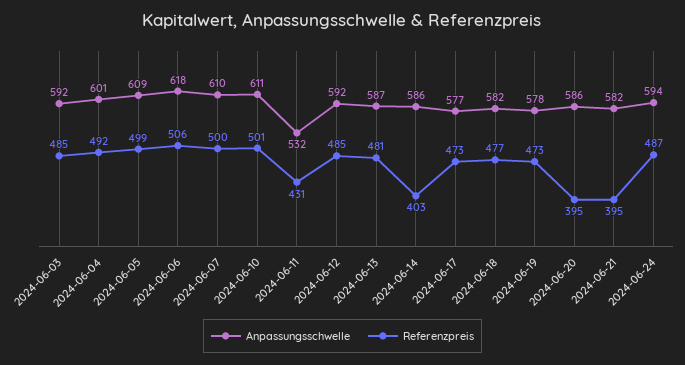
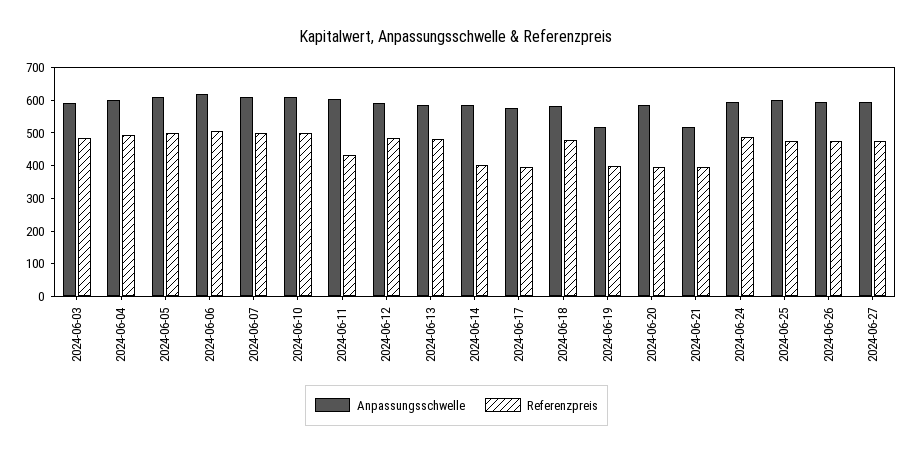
Anpassungsschwelle, 2024-06-11: 532 -> 600
Referenzpreis, 2024-06-17: 473 -> 400
Anpassungsschwelle, 2024-06-19: 578 -> 525
Referenzpreis, 2024-06-19: 473 -> 400
Anpassungsschwelle, 2024-06-21: 582 -> 525
Anpassungsschwelle, 2024-06-25: none -> 600
Referenzpreis, 2024-06-25: none -> 475
Anpassungsschwelle, 2024-06-26: none -> 600
Referenzpreis, 2024-06-26: none -> 475
Anpassungsschwelle, 2024-06-27: none -> 600
Referenzpreis, 2024-06-27: none -> 475

